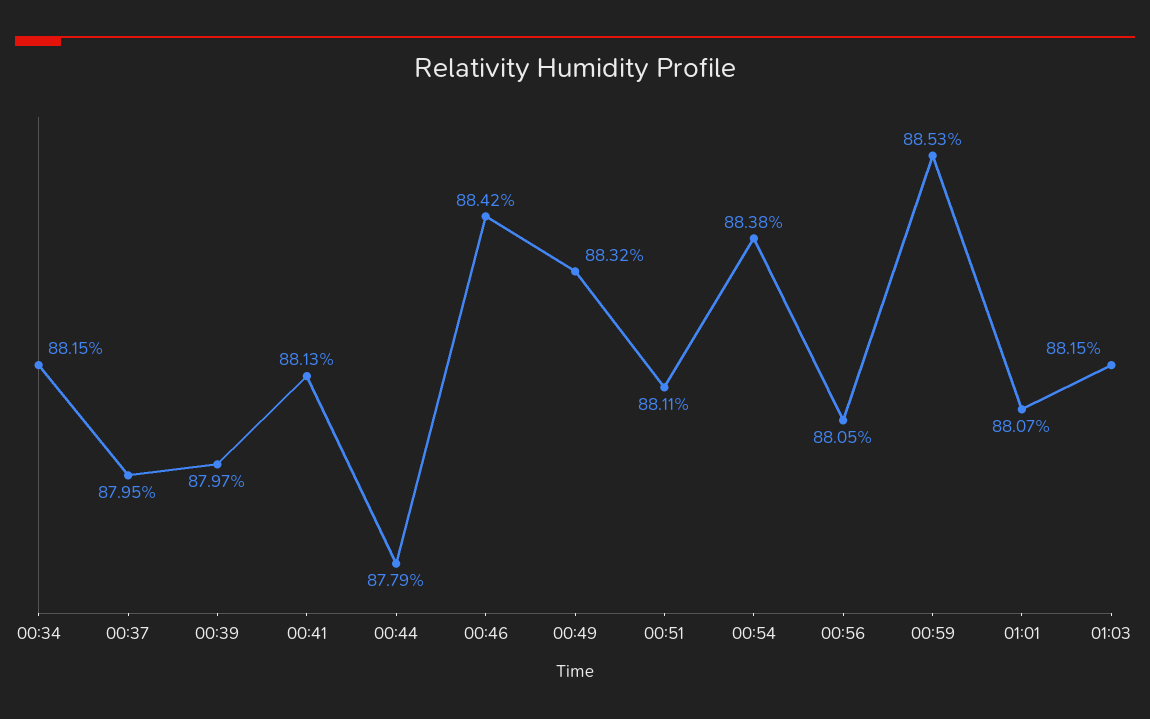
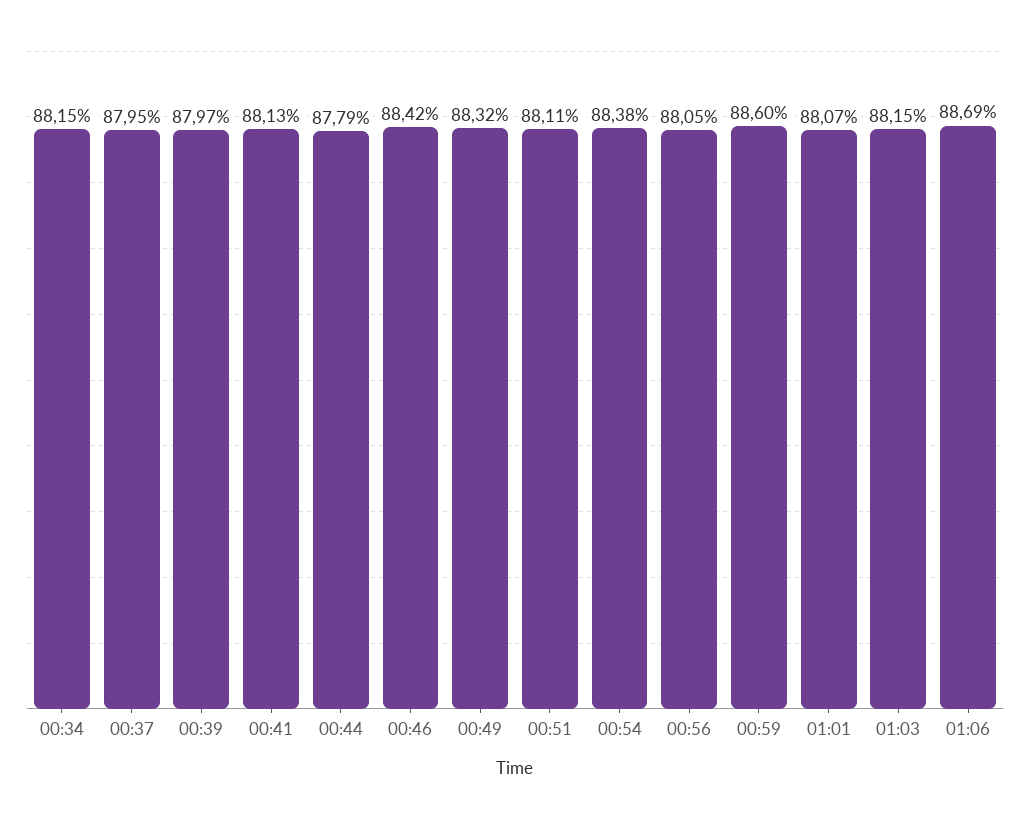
00:59: 88.53 -> 88.6
01:06: none -> 88.69

